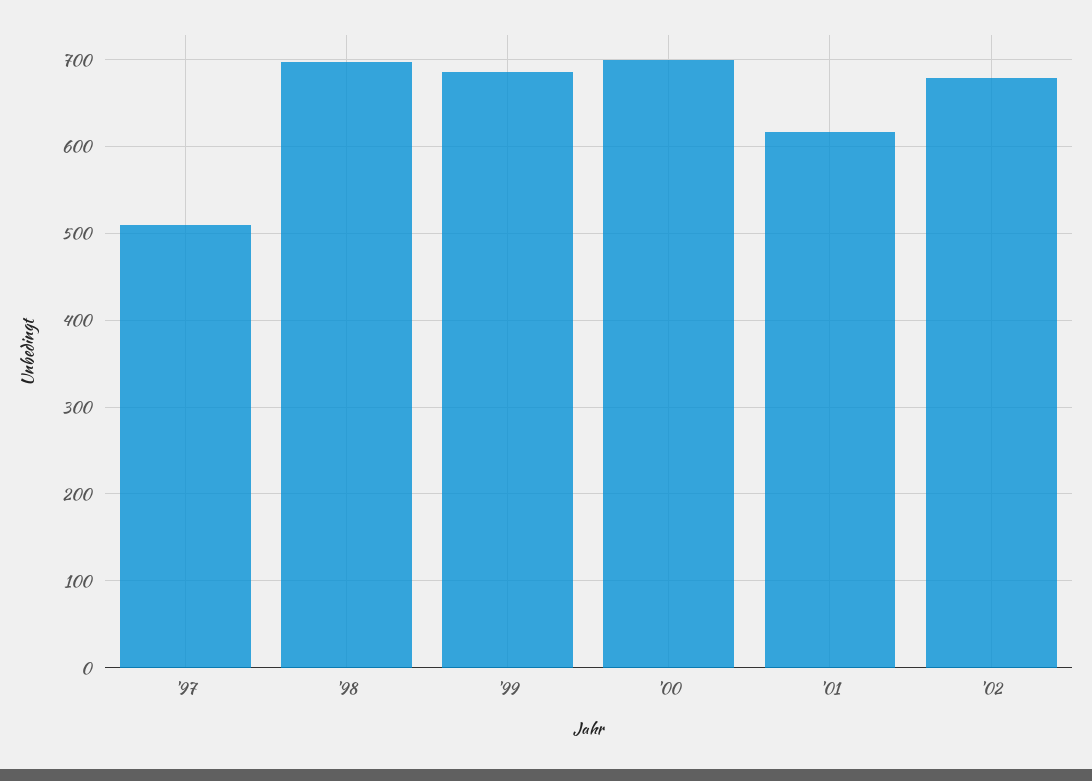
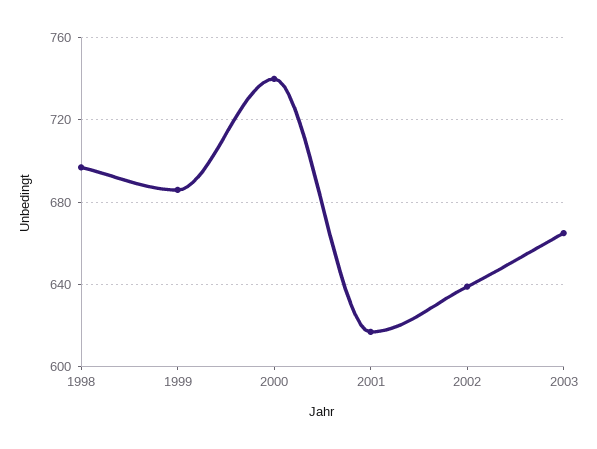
'97: 510 -> none
'00: 700 -> 740
'02: 680 -> 640
2003: none -> 665

